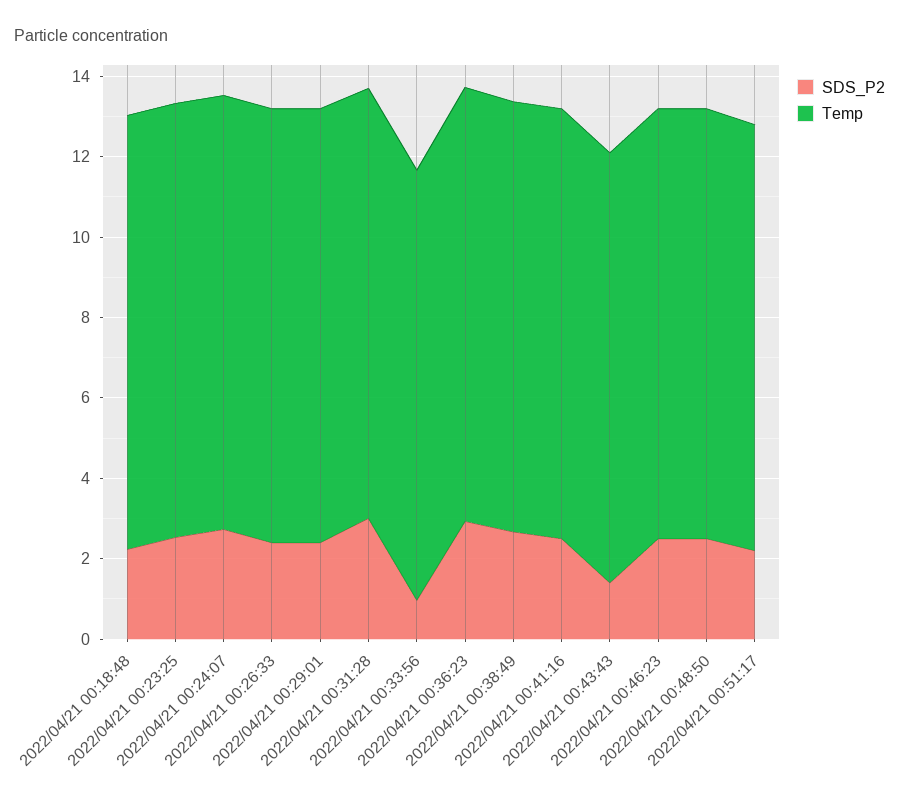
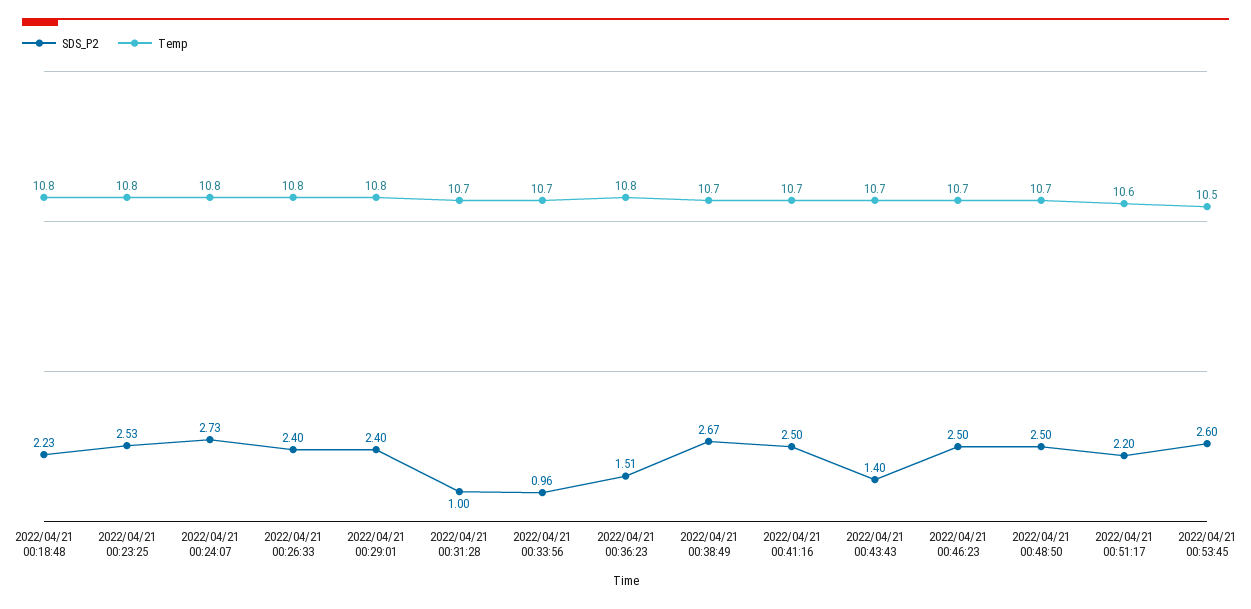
SDS_P2, 2022/04/21 00:31:28: 3 -> 1
SDS_P2, 2022/04/21 00:36:23: 3 -> 1.51
SDS_P2, 2022/04/21 00:53:45: none -> 2.6
Temp, 2022/04/21 00:53:45: none -> 10.5

